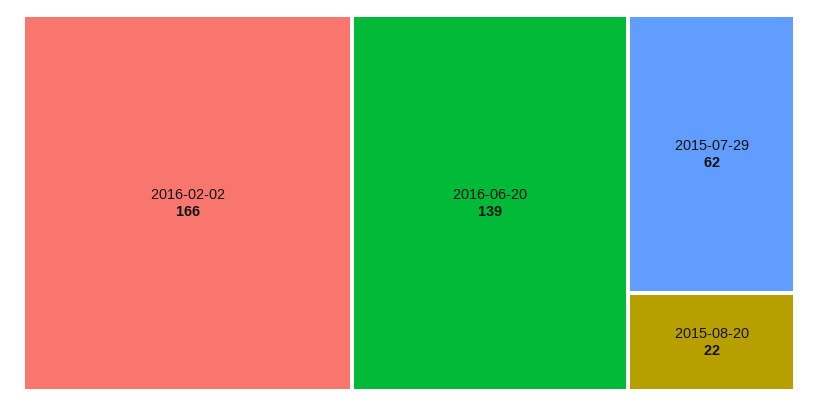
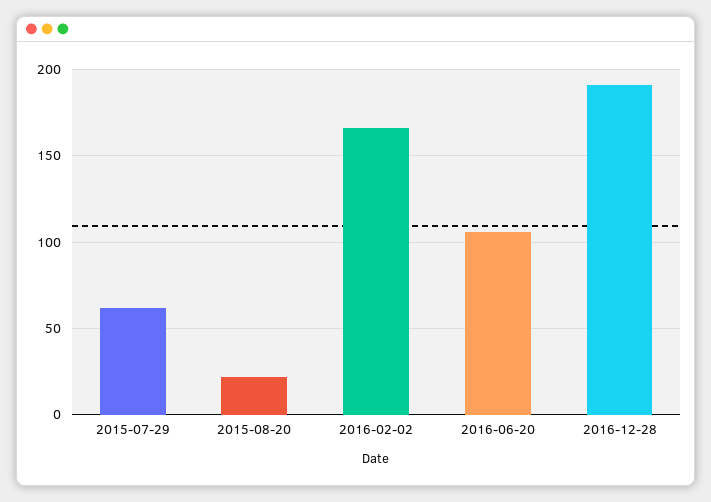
2016-06-20: 139 -> 105
2016-12-28: none -> 190

